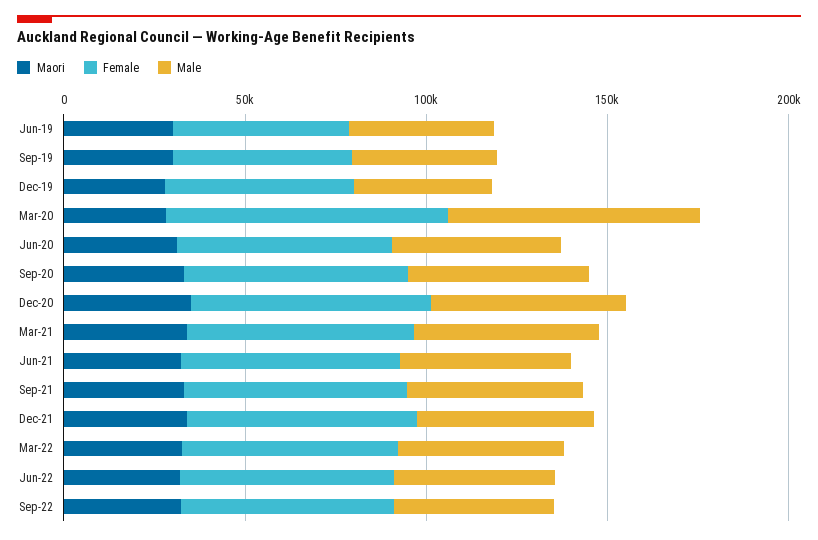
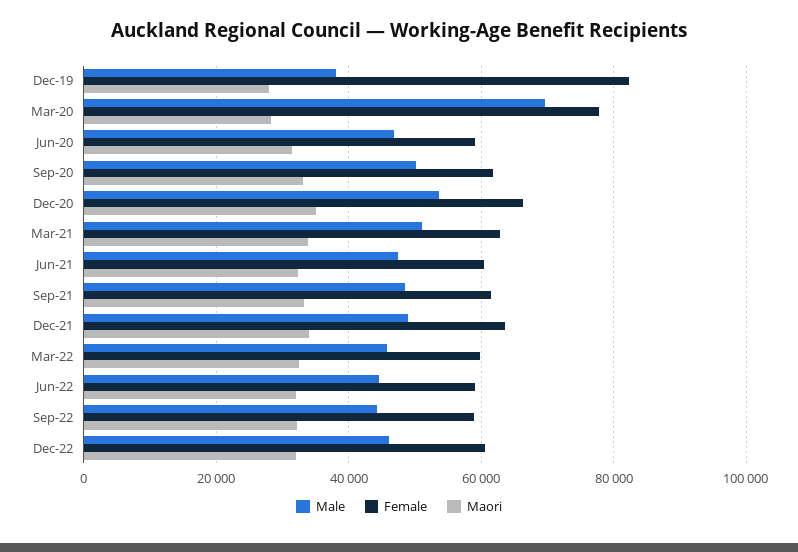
Maori, Jun-19: 30000 -> none
Female, Jun-19: 50000 -> none
Male, Jun-19: 40000 -> none
Maori, Sep-19: 30000 -> none
Female, Sep-19: 50000 -> none
Male, Sep-19: 40000 -> none
Female, Dec-19: 50000 -> 82000
Male, Dec-22: none -> 46000
Female, Dec-22: none -> 60000
Maori, Dec-22: none -> 32000

